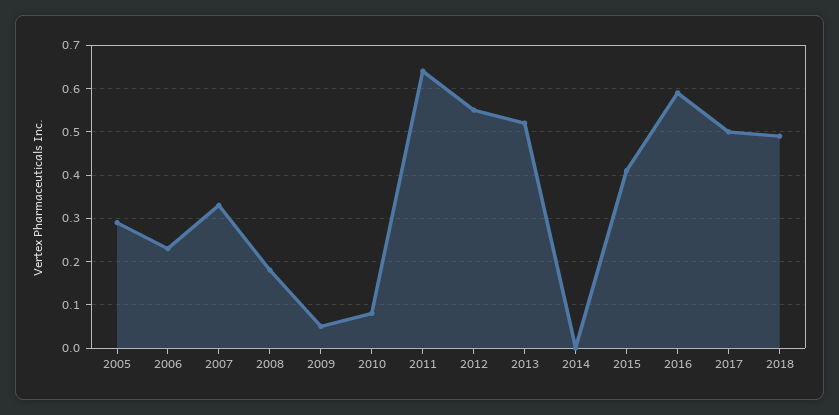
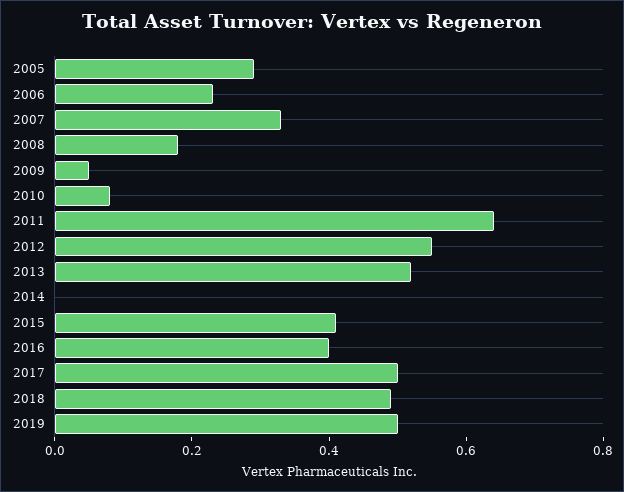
2016: 0.6 -> 0.4
2019: none -> 0.5

